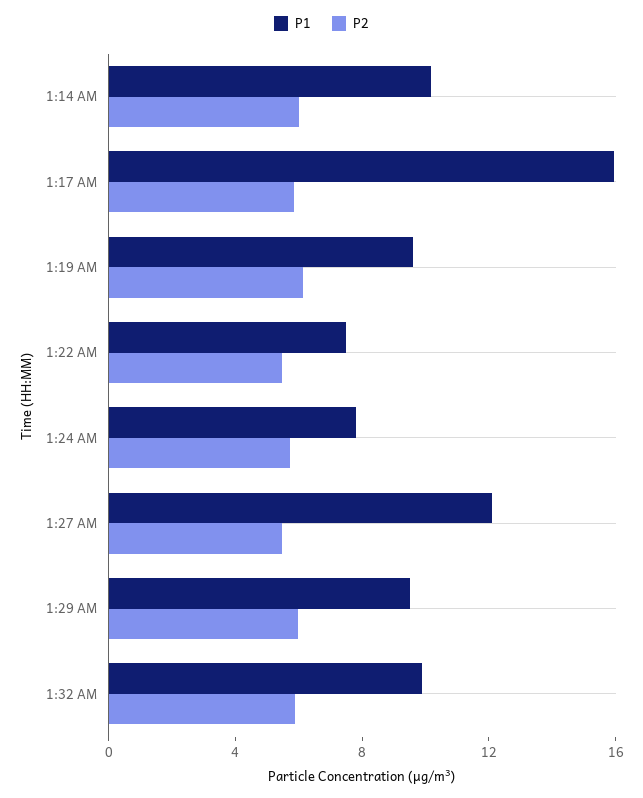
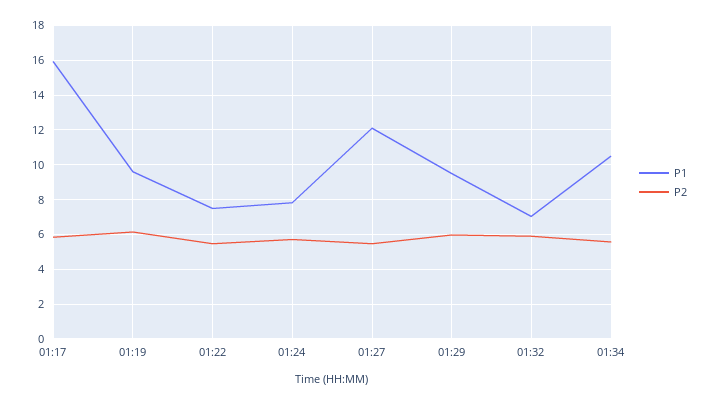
P1, 1:14 AM: 10 -> none
P2, 1:14 AM: 6 -> none
P1, 1:32 AM: 10 -> 7
P1, 01:34: none -> 10.5
P2, 01:34: none -> 5.5

